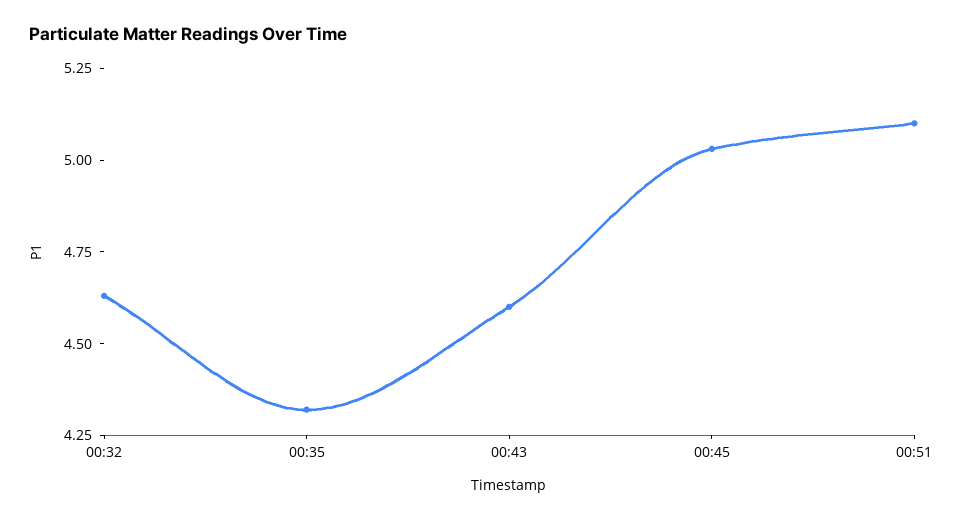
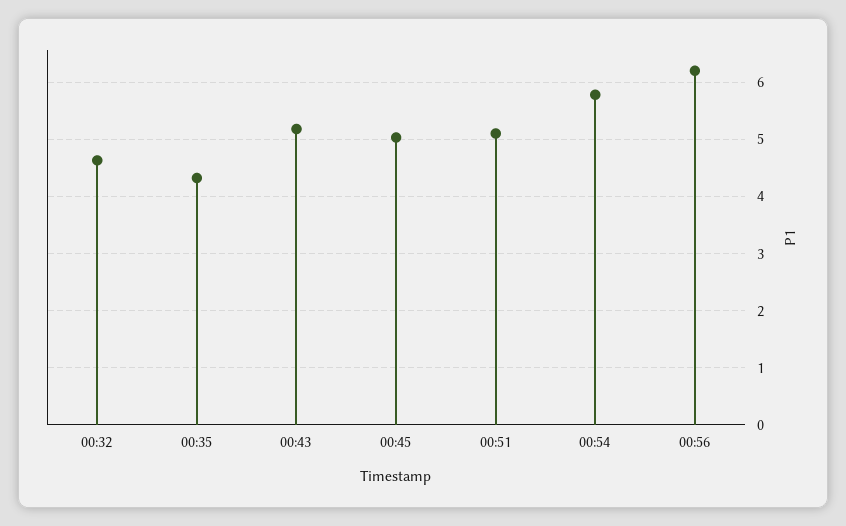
00:43: 4.6 -> 5.2
00:54: none -> 5.8
00:56: none -> 6.2

